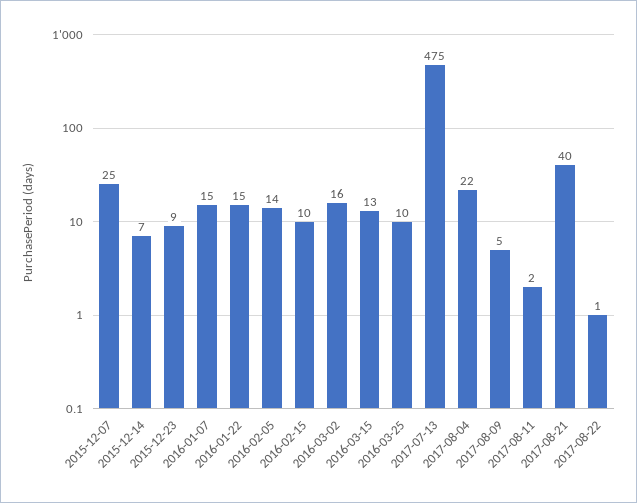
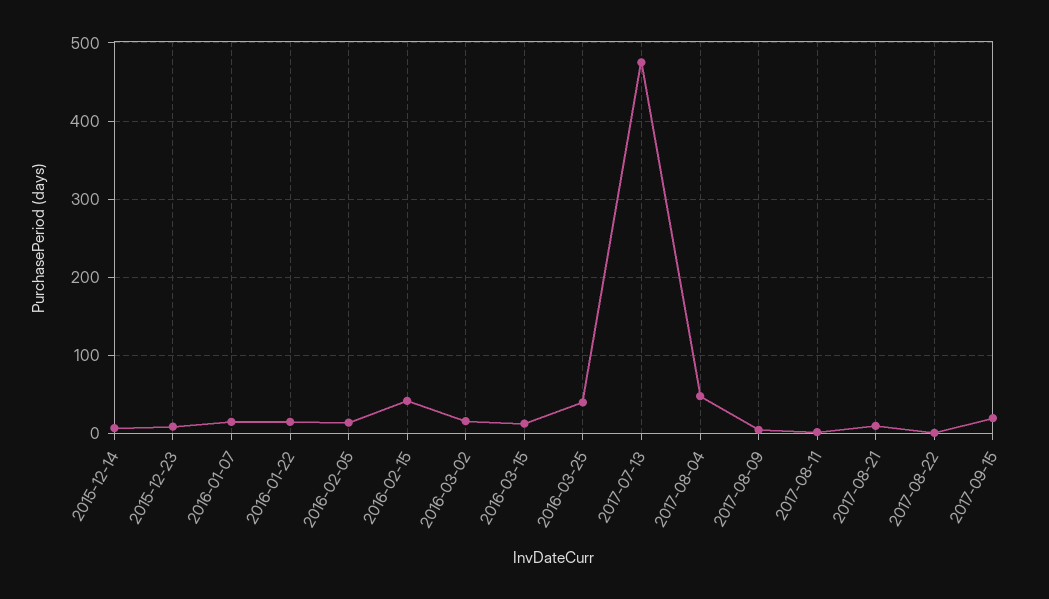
2015-12-07: 25 -> none
2016-02-15: 10 -> 40
2016-03-25: 10 -> 40
2017-08-04: 22 -> 50
2017-08-21: 40 -> 10
2017-09-15: none -> 20

